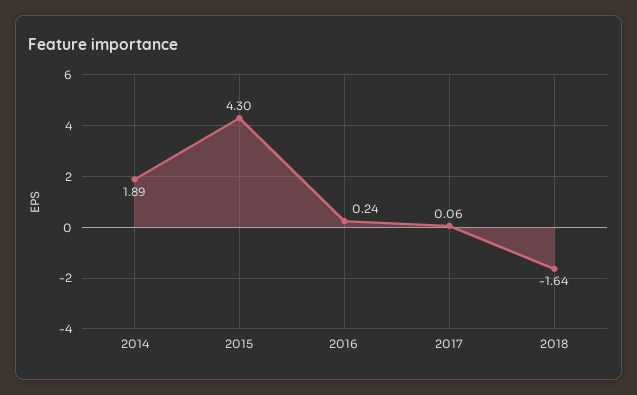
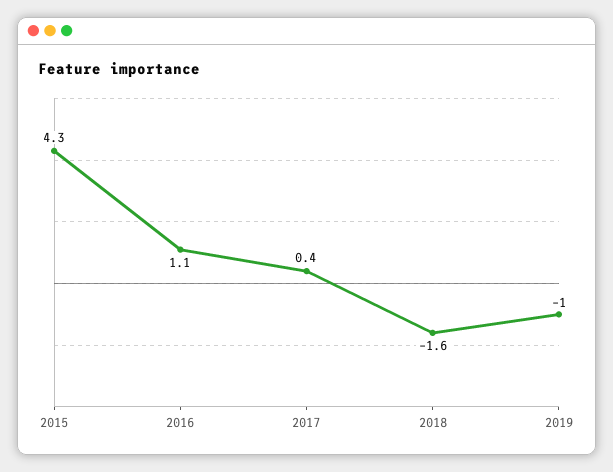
2014: 1.89 -> none
2016: 0.24 -> 1.1
2017: 0.06 -> 0.4
2019: none -> -1

